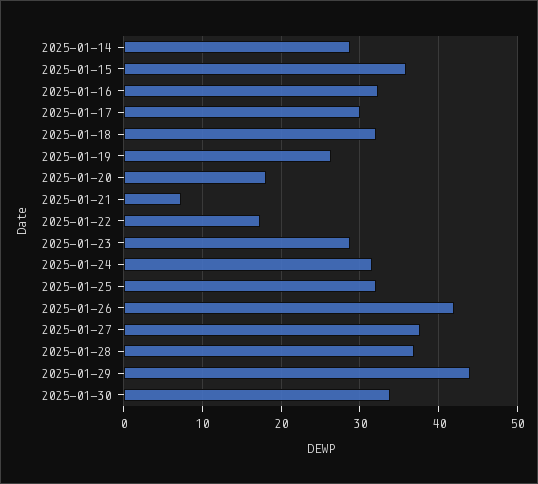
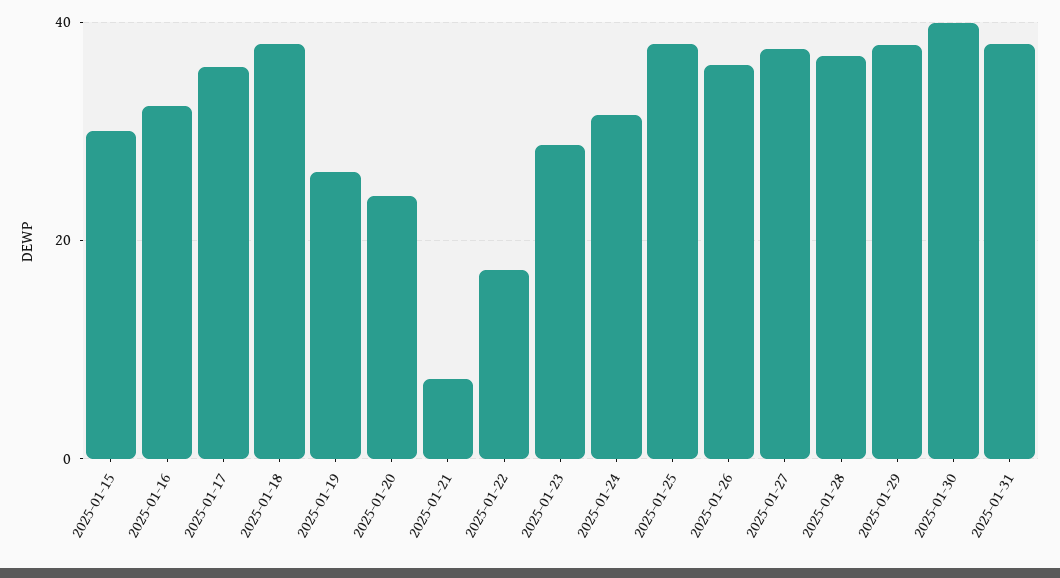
2025-01-14: 29 -> none
2025-01-15: 36 -> 30
2025-01-17: 30 -> 36
2025-01-18: 32 -> 38
2025-01-20: 18 -> 24
2025-01-25: 32 -> 38
2025-01-26: 42 -> 36
2025-01-29: 44 -> 38
2025-01-30: 34 -> 40
2025-01-31: none -> 38

